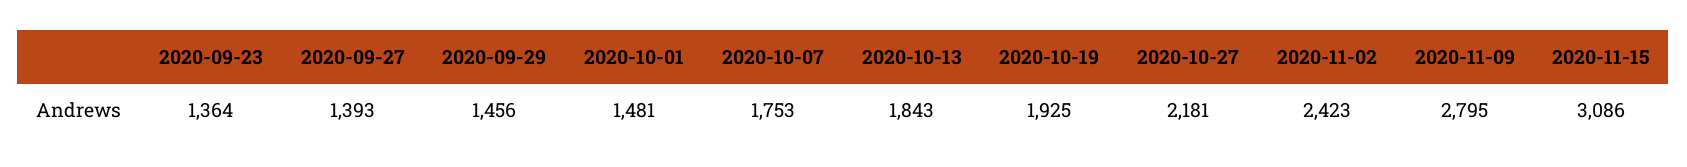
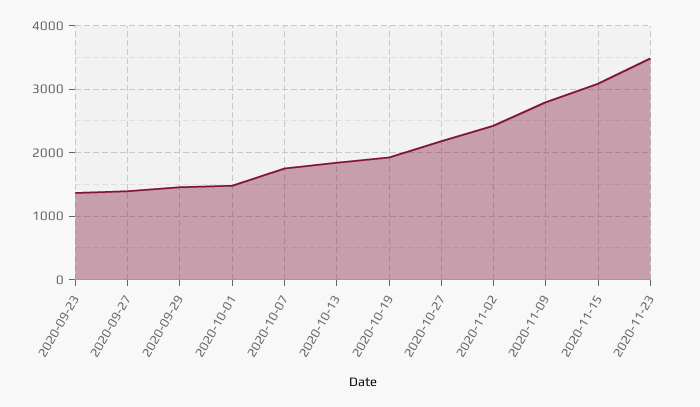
2020-11-23: none -> 3500

